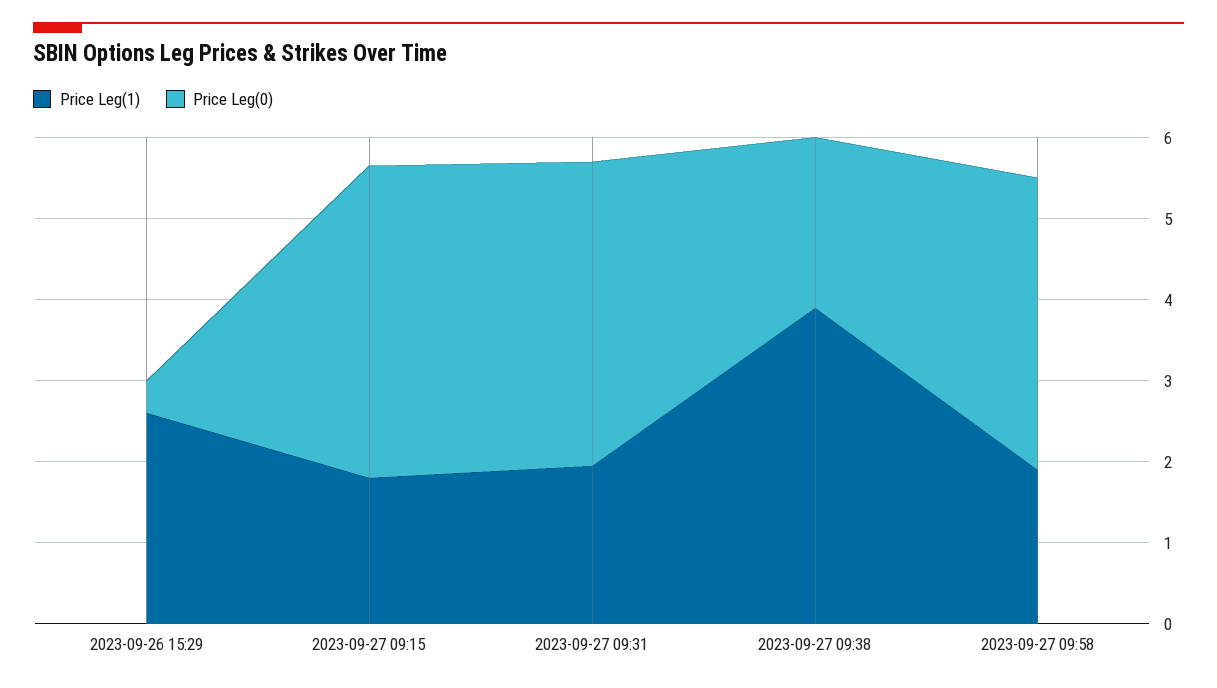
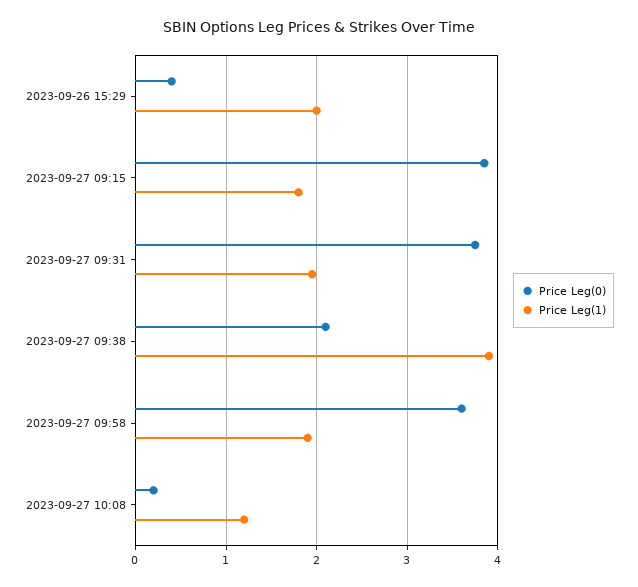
Price Leg(1), 2023-09-26 15:29: 2.6 -> 2
Price Leg(0), 2023-09-27 10:08: none -> 0.2
Price Leg(1), 2023-09-27 10:08: none -> 1.2

